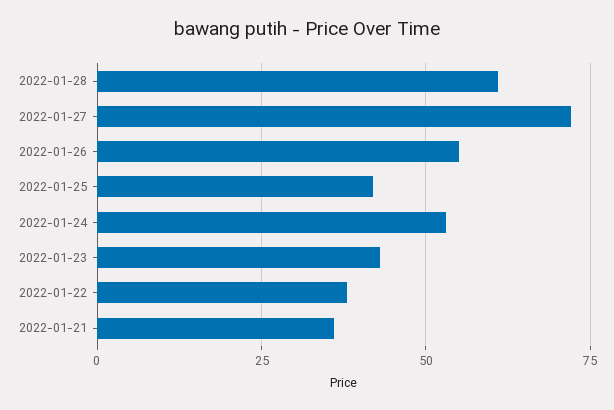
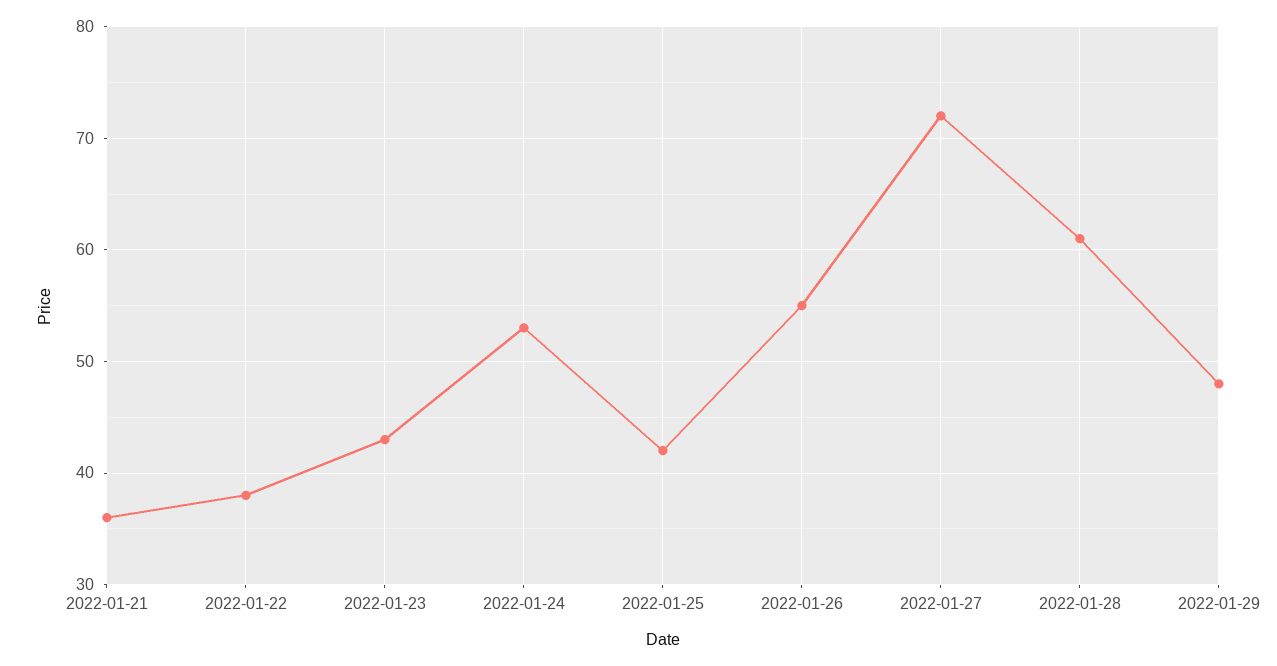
2022-01-29: none -> 48

